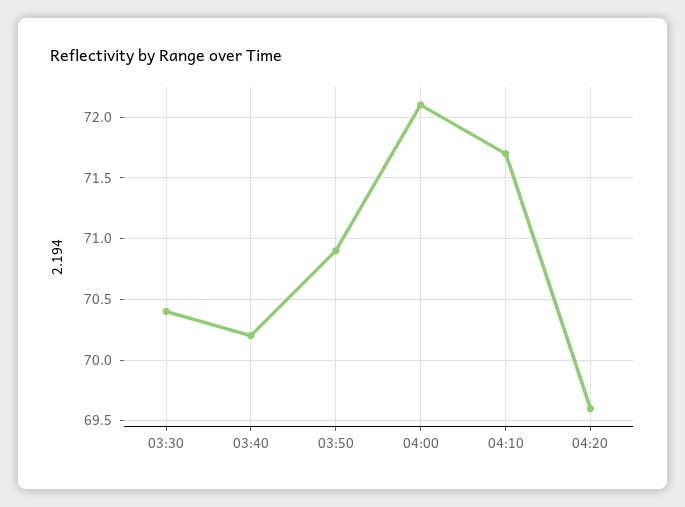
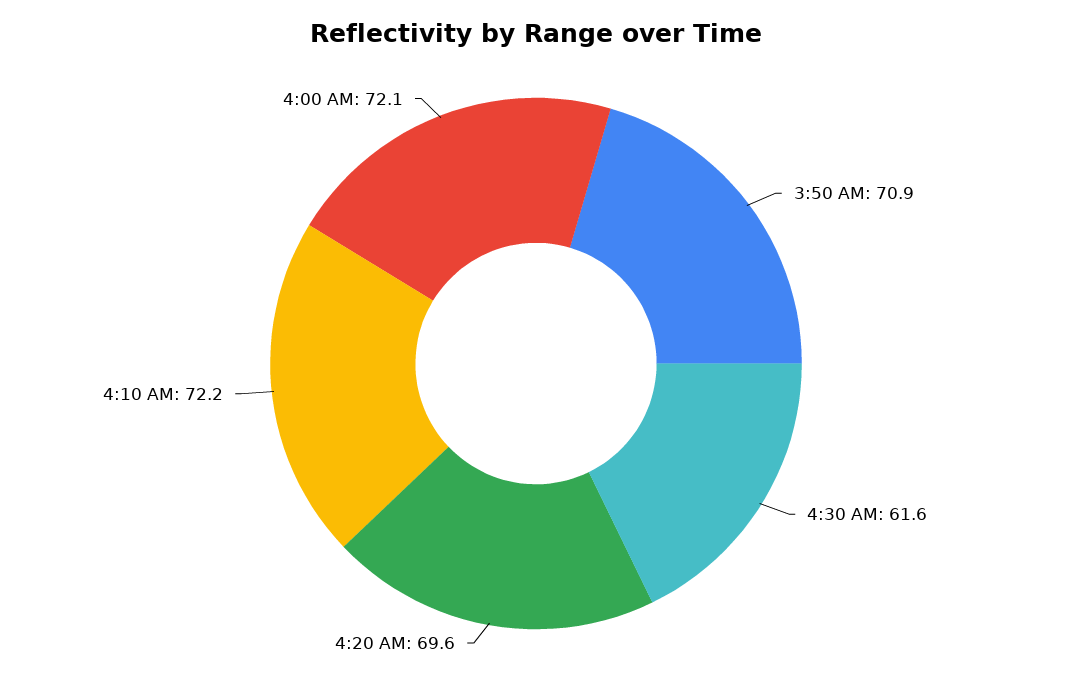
03:30: 70.4 -> none
03:40: 70.2 -> none
04:10: 71.7 -> 72.2
4:30 AM: none -> 61.6

